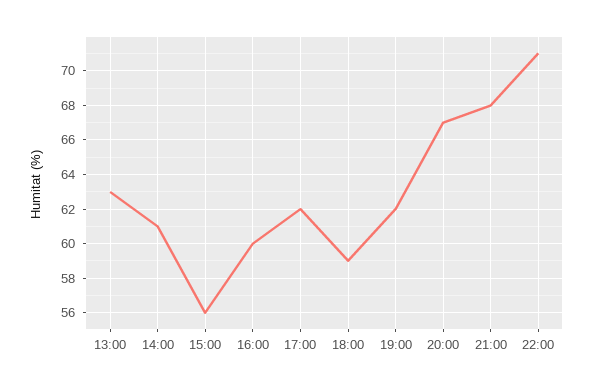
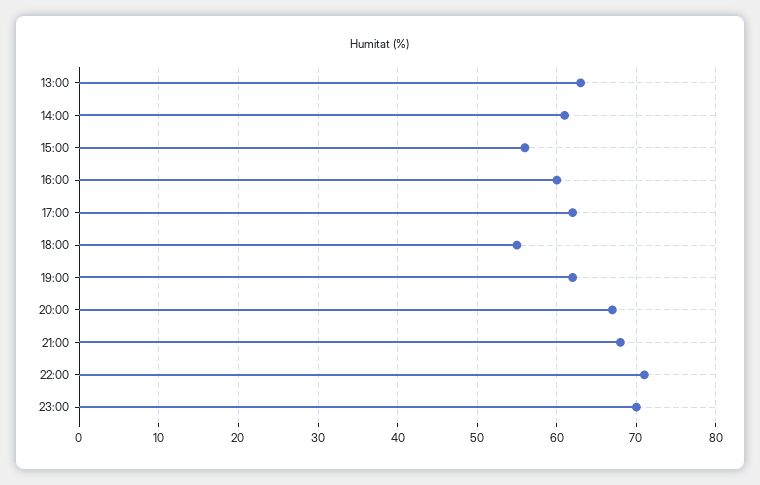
18:00: 59 -> 55
23:00: none -> 70

